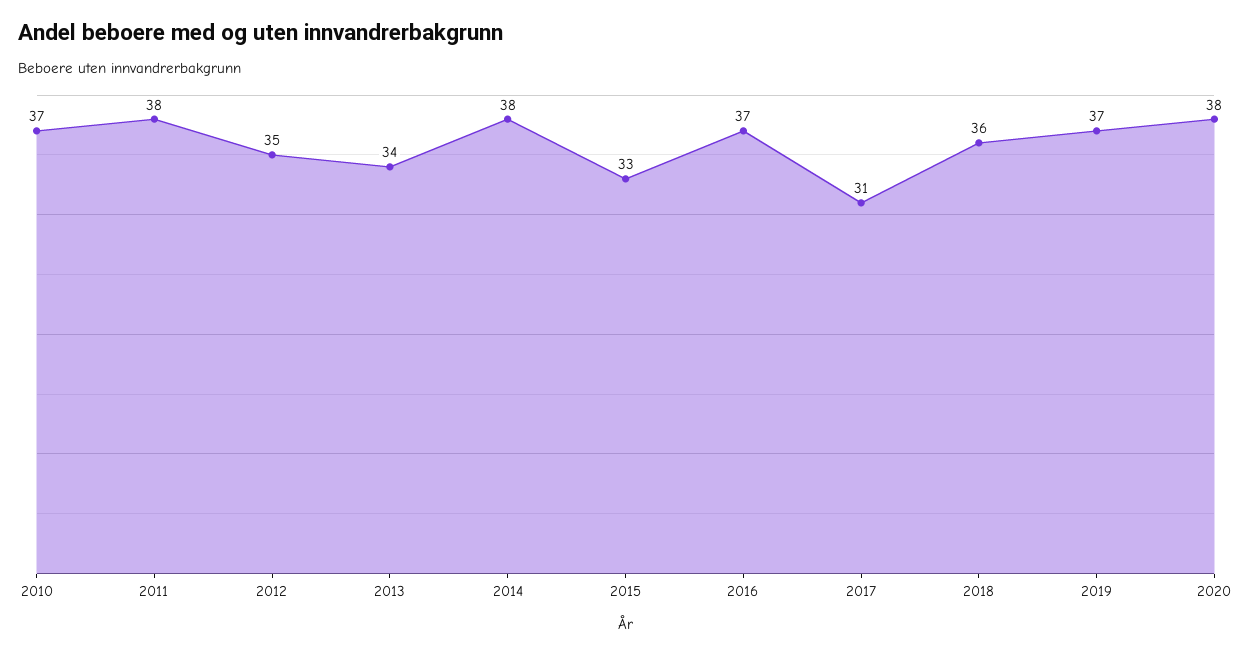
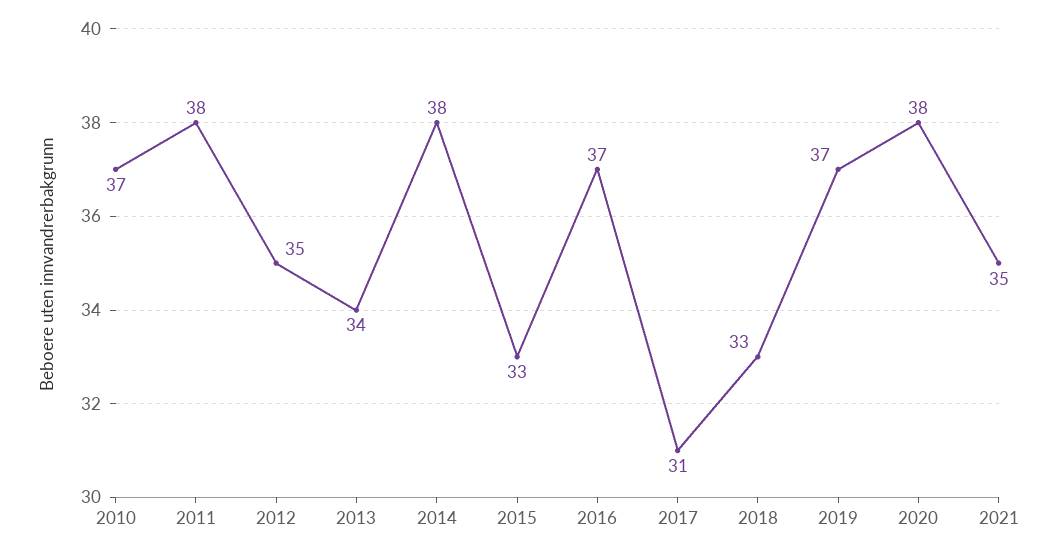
2018: 36 -> 33
2021: none -> 35

